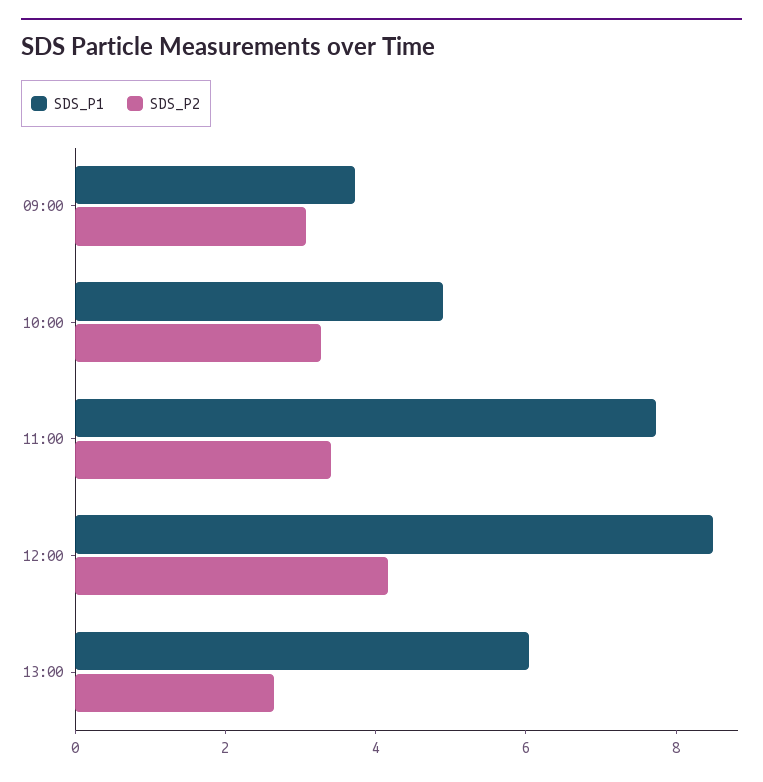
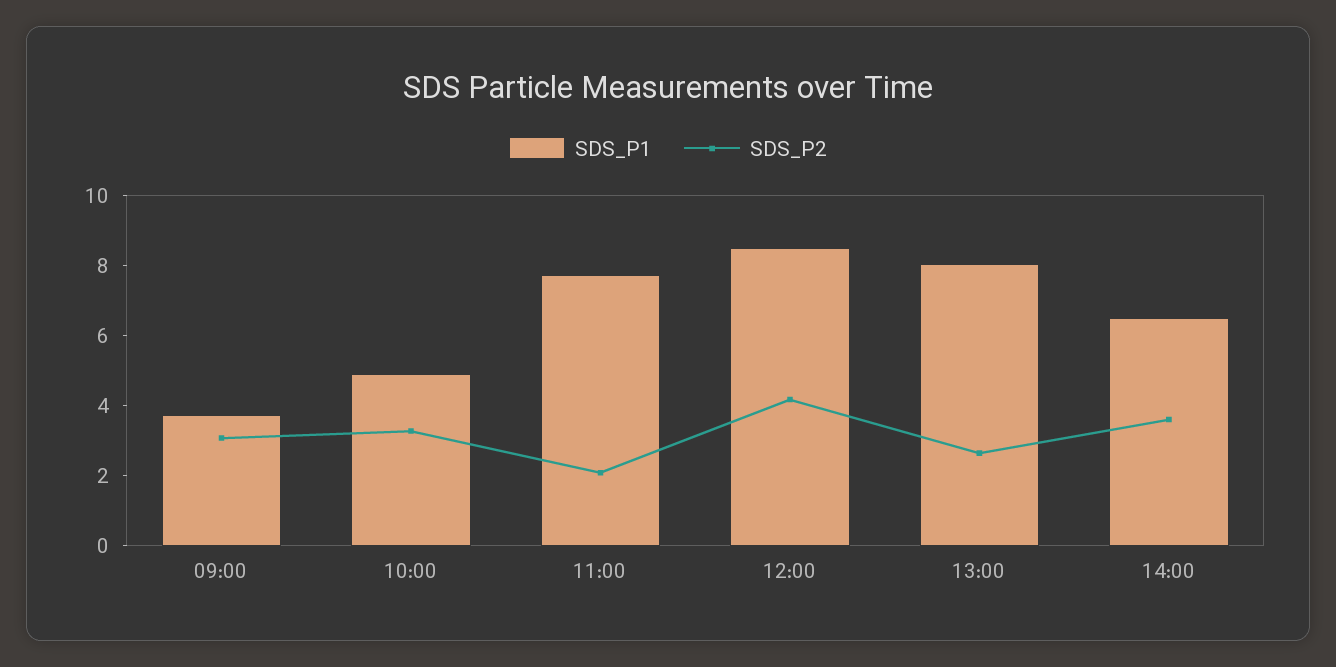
SDS_P2, 11:00: 3.5 -> 2
SDS_P1, 13:00: 6 -> 8
SDS_P1, 14:00: none -> 6.5
SDS_P2, 14:00: none -> 3.5

